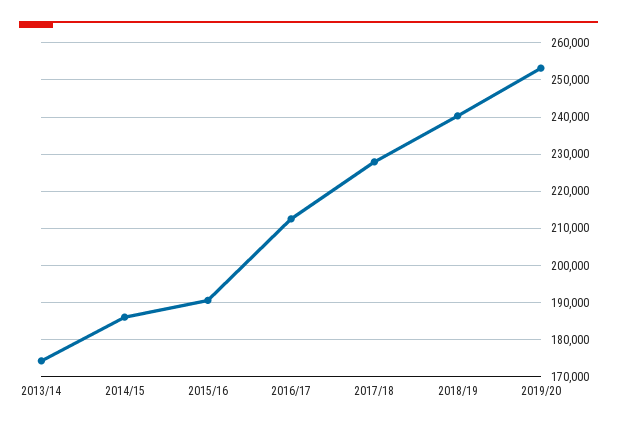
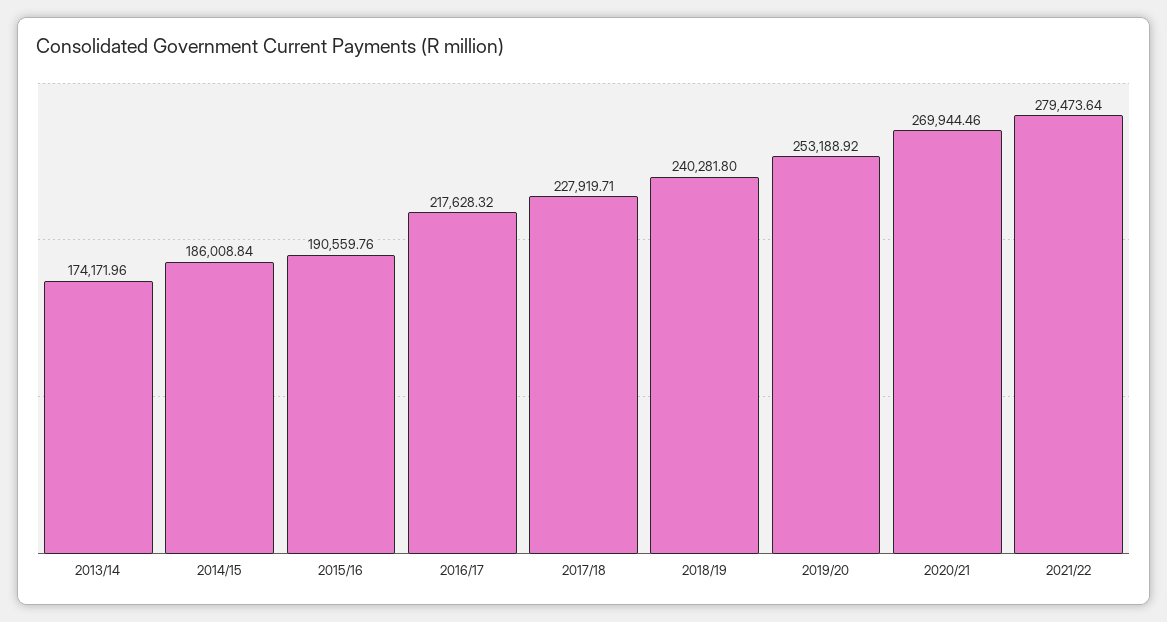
2016/17: 212000 -> 217628.32
2020/21: none -> 269944.46
2021/22: none -> 279473.64

